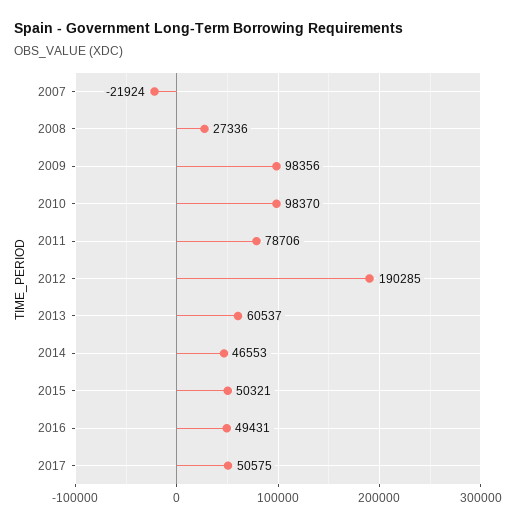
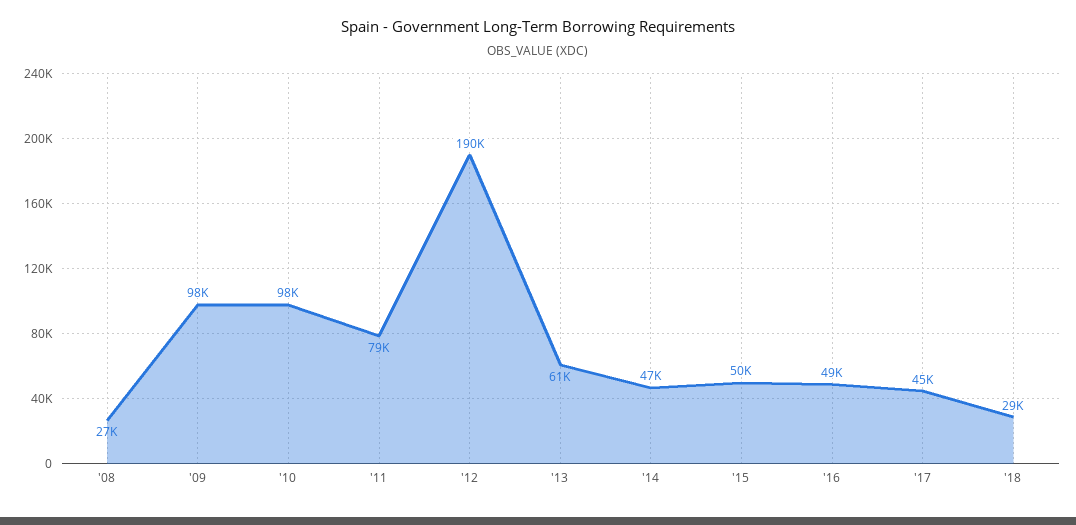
2007: -21924 -> none
2017: 50575 -> 45000
'18: none -> 29000

